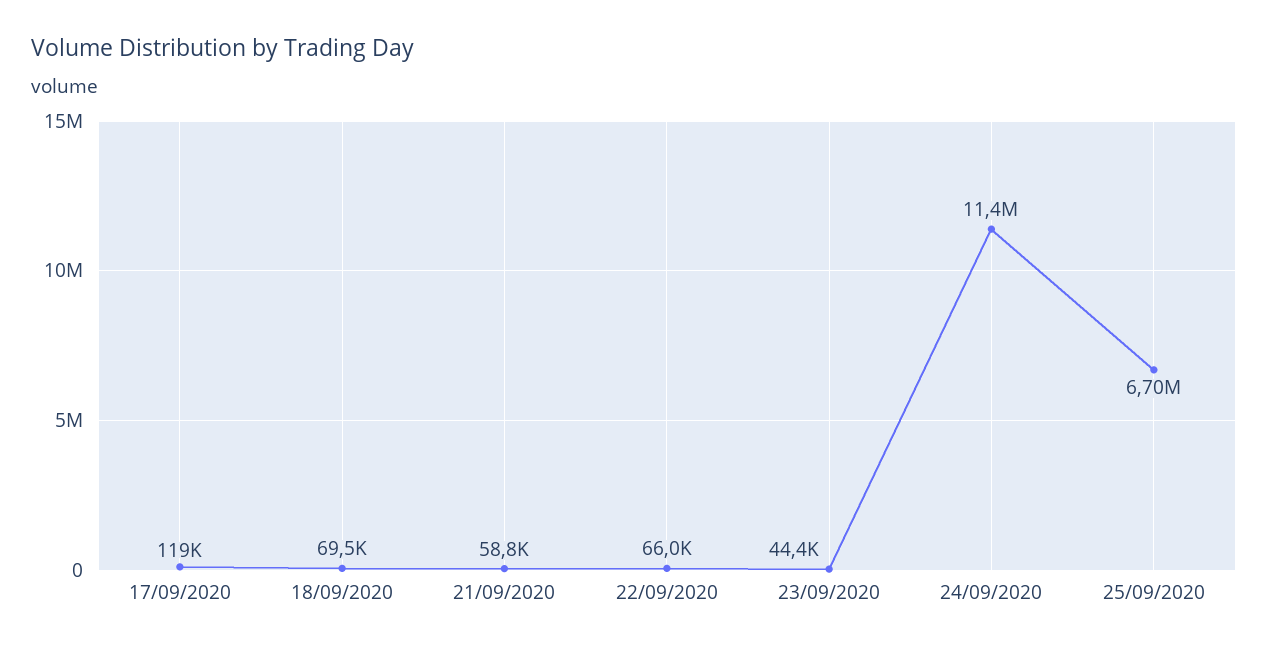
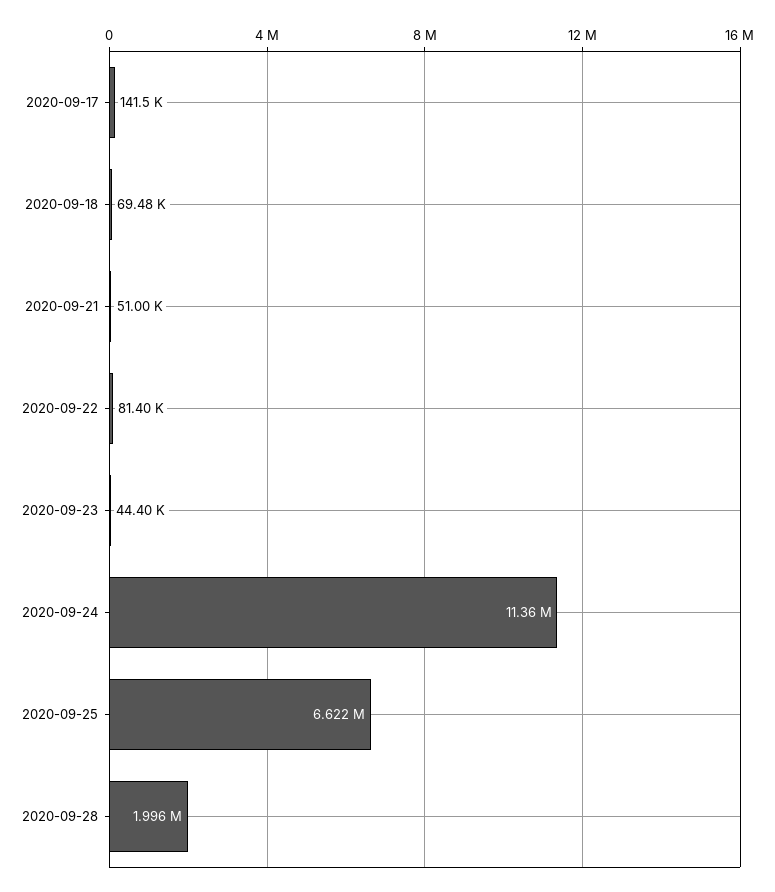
17/09/2020: 119000 -> 141500
21/09/2020: 58800 -> 51000
22/09/2020: 66000 -> 81400
25/09/2020: 6700000 -> 6622000
2020-09-28: none -> 1996000

